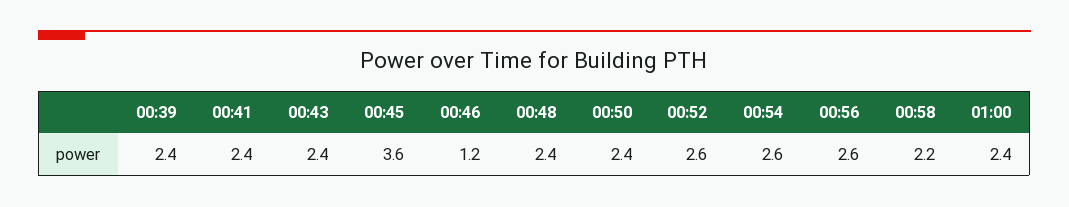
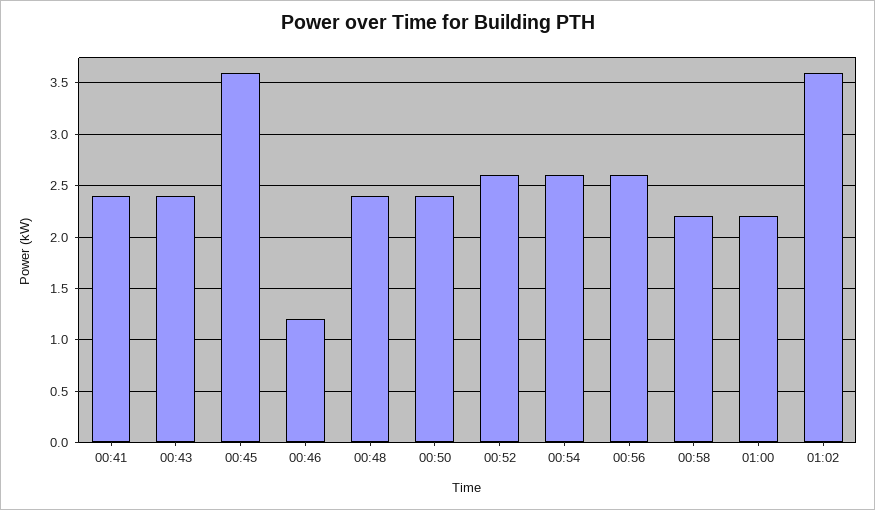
00:39: 2.4 -> none
01:00: 2.4 -> 2.2
01:02: none -> 3.6

